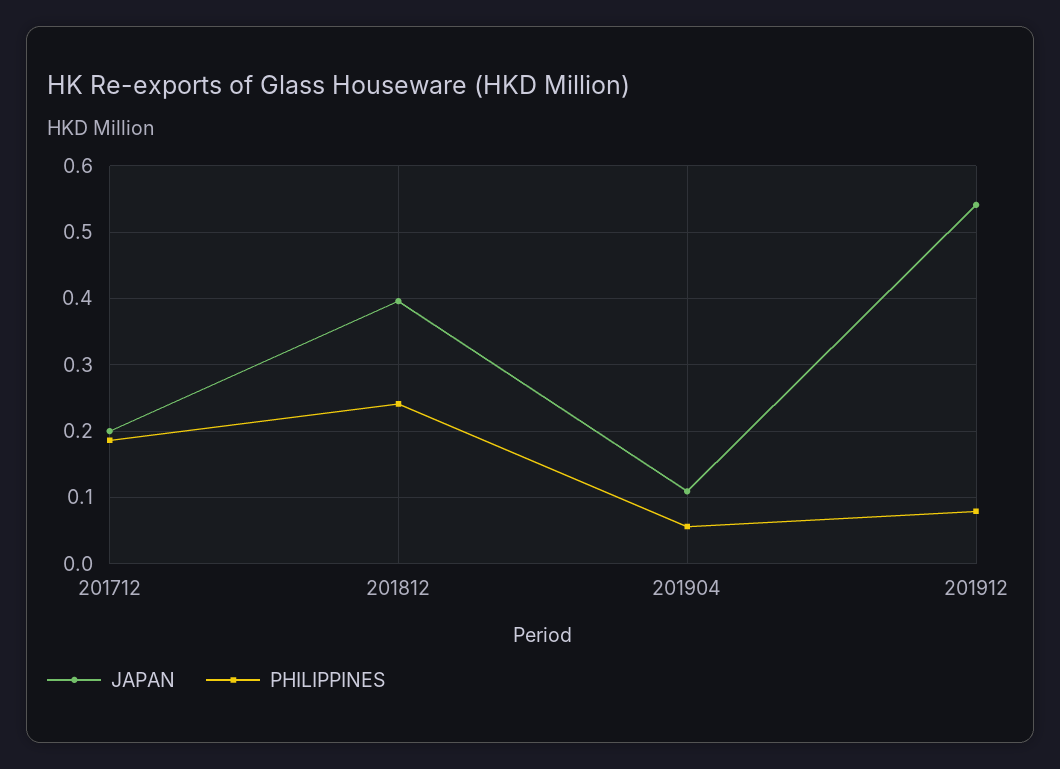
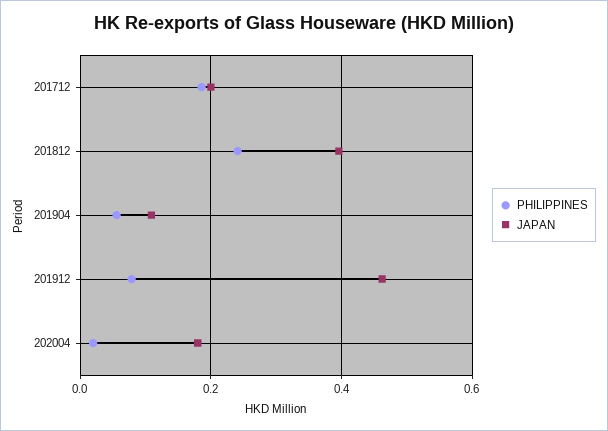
JAPAN, 201912: 0.54 -> 0.46
PHILIPPINES, 202004: none -> 0.02
JAPAN, 202004: none -> 0.18

